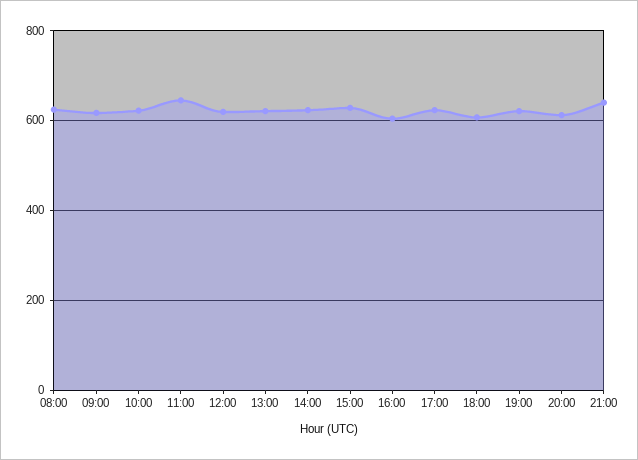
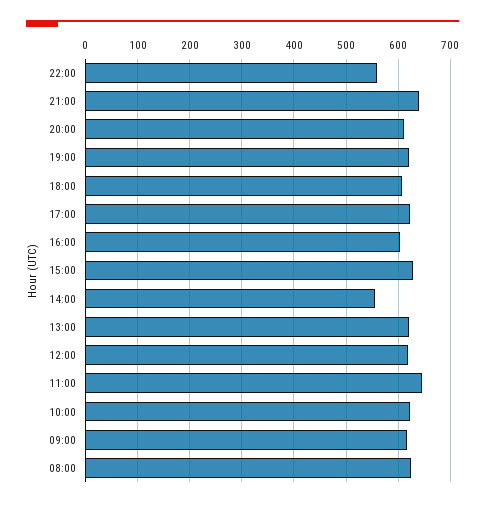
14:00: 620 -> 560
22:00: none -> 560

